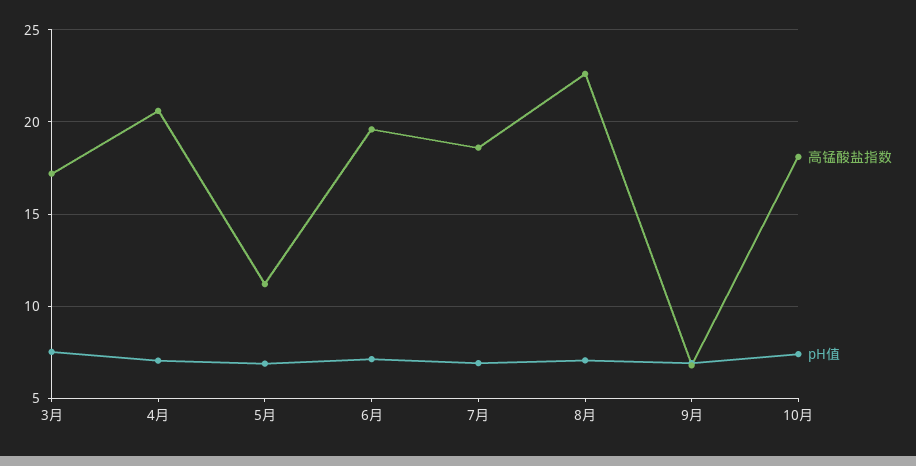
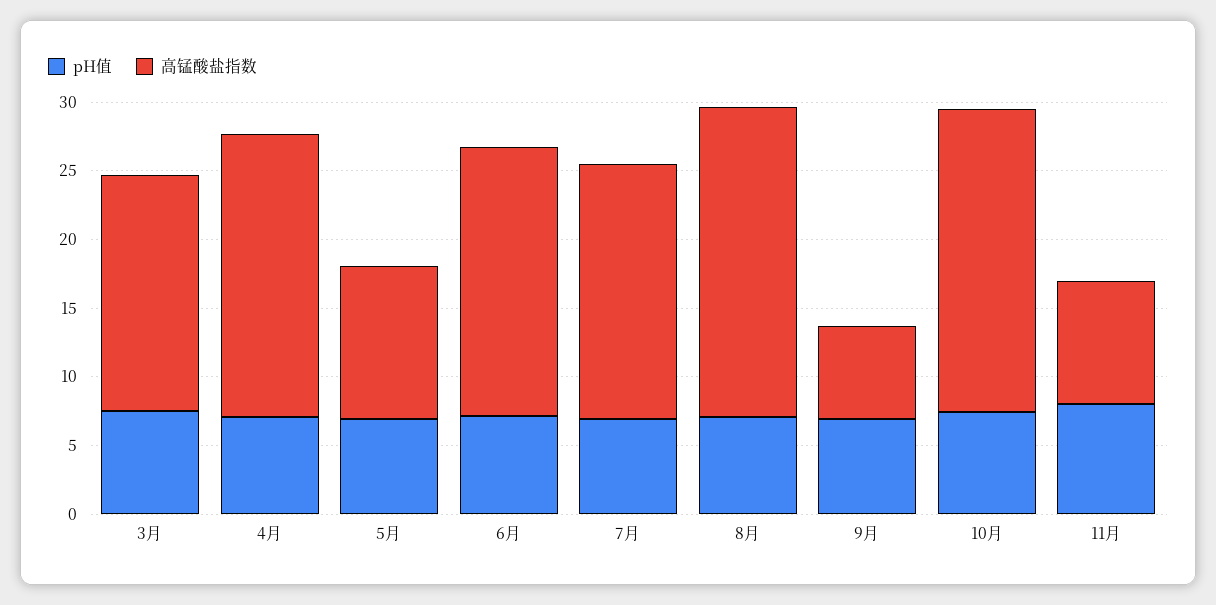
高锰酸盐指数, 10月: 18 -> 22
pH值, 11月: none -> 8
高锰酸盐指数, 11月: none -> 9

